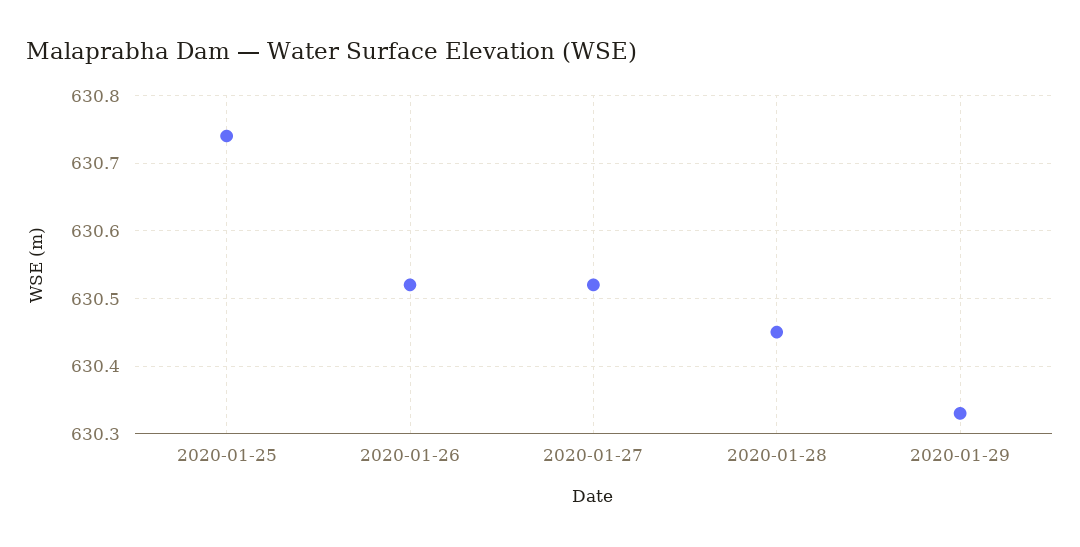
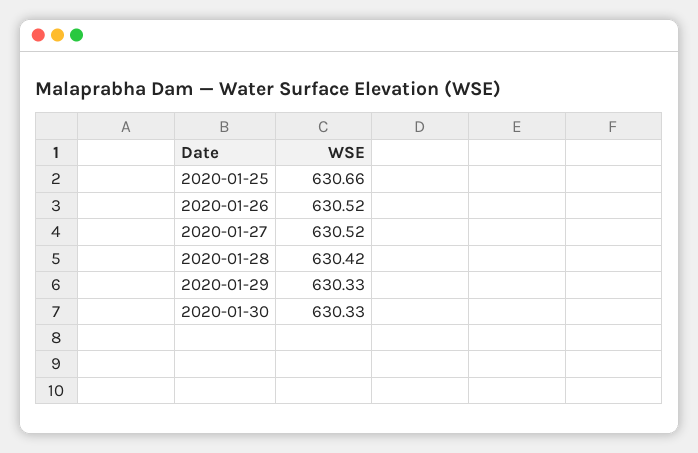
2020-01-25: 630.74 -> 630.66
2020-01-28: 630.45 -> 630.42
2020-01-30: none -> 630.33

